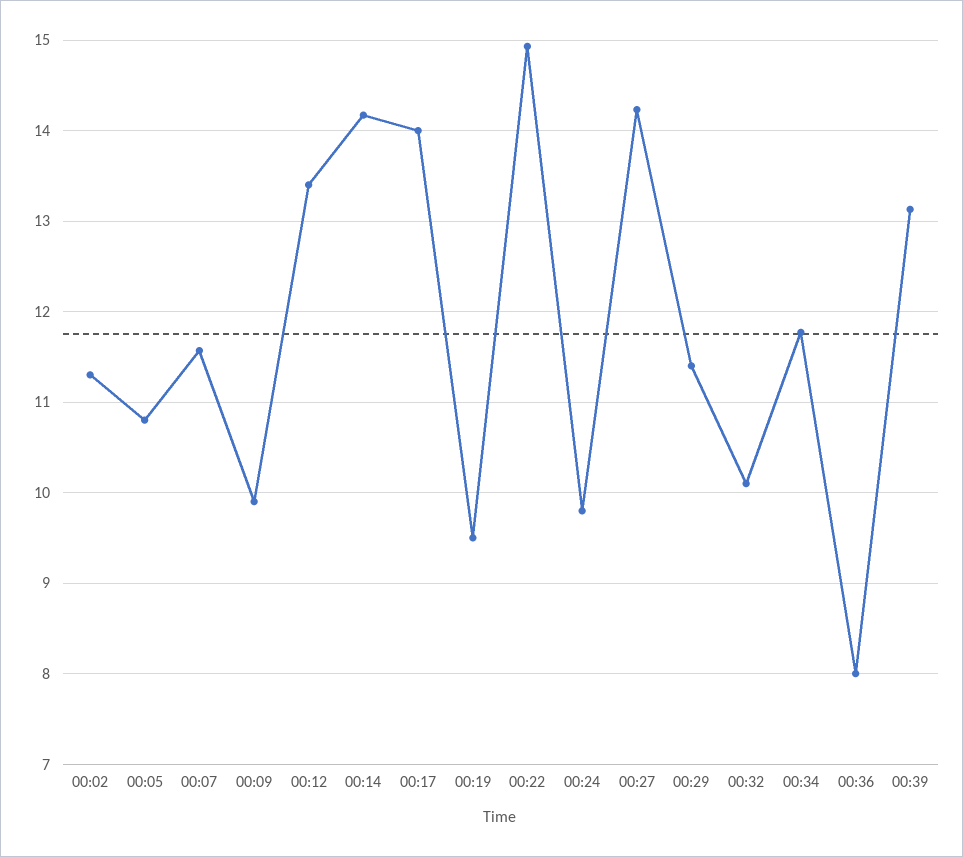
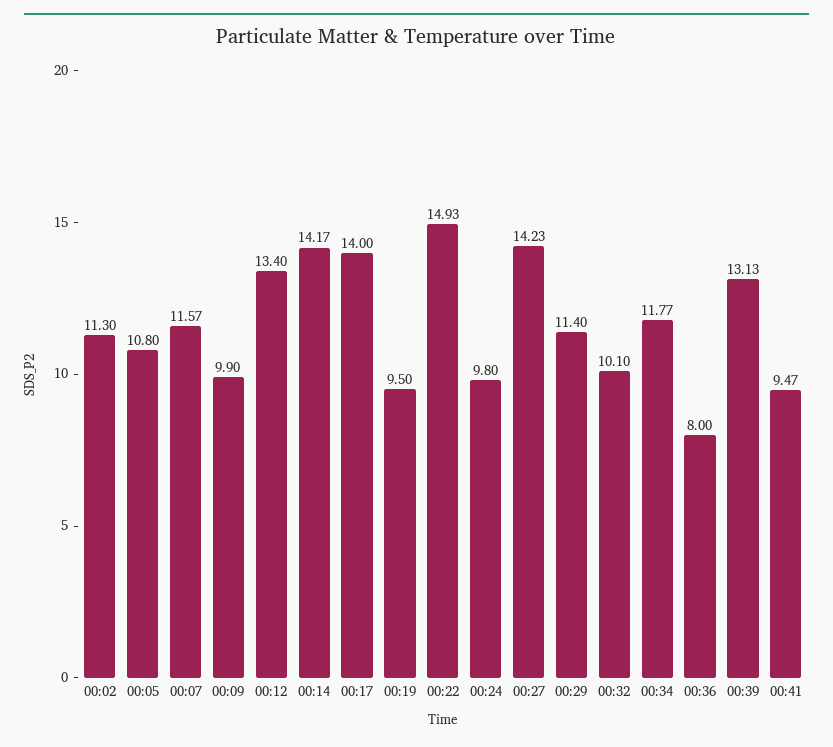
00:41: none -> 9.47

